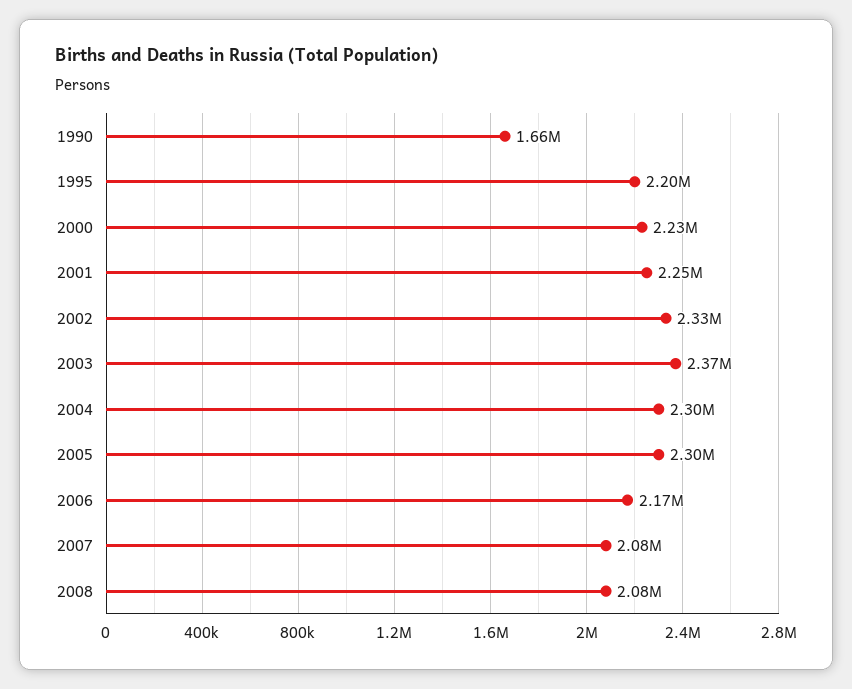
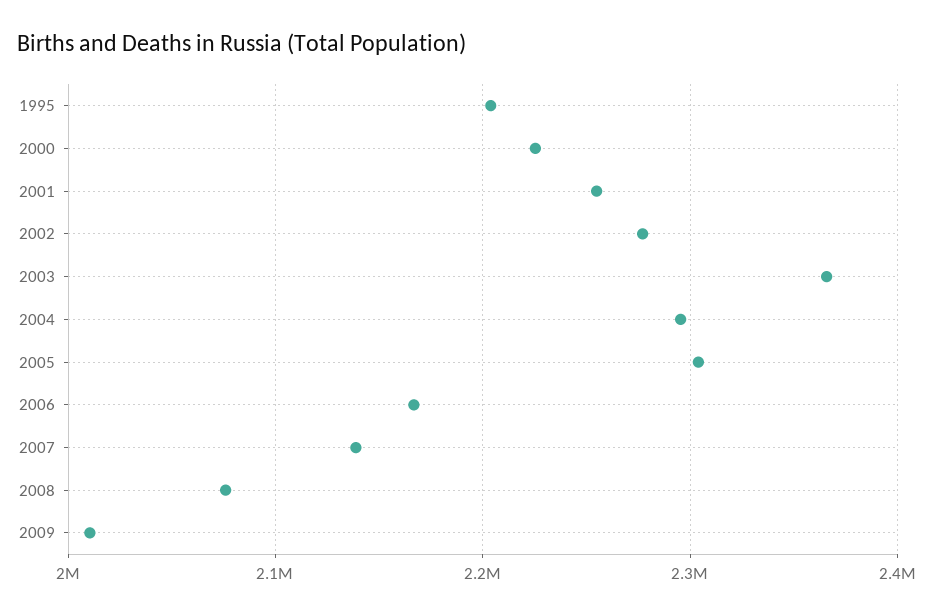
1990: 1660000 -> none
2002: 2330000 -> 2280000
2007: 2080000 -> 2140000
2009: none -> 2010000

